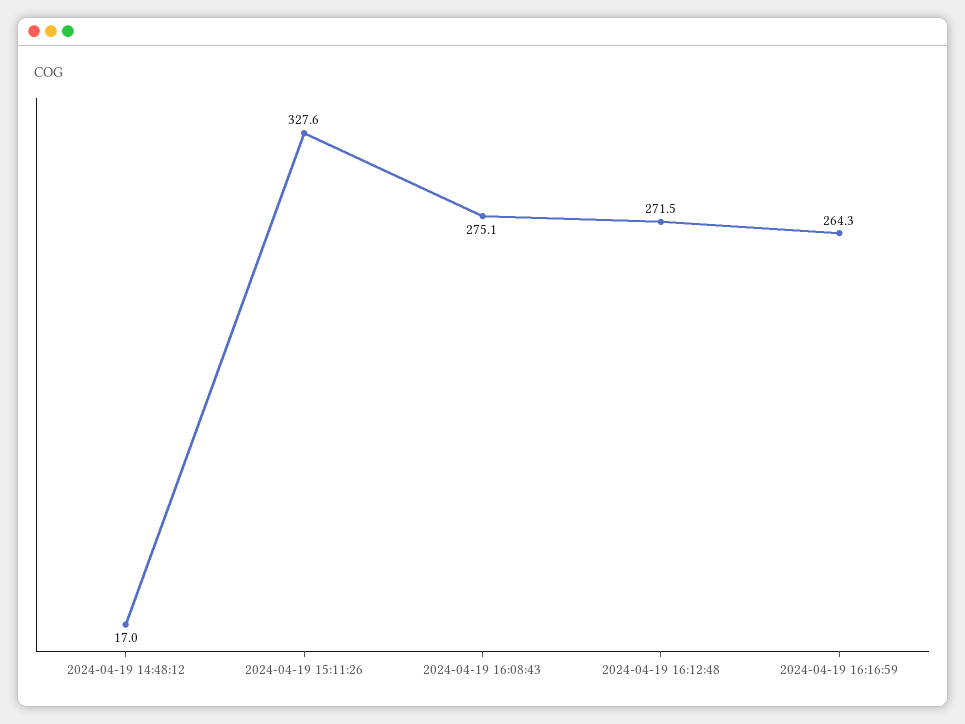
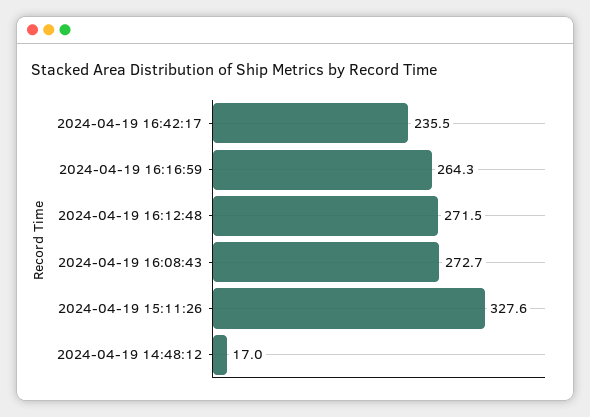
2024-04-19 16:08:43: 275.1 -> 272.7
2024-04-19 16:42:17: none -> 235.5

